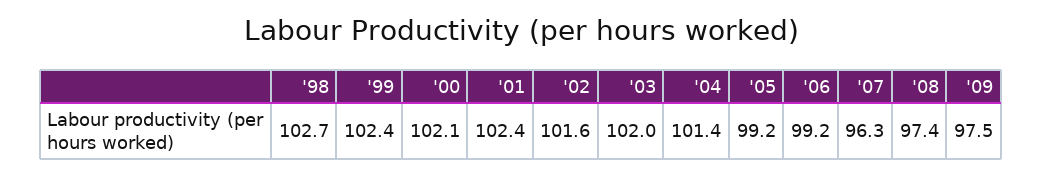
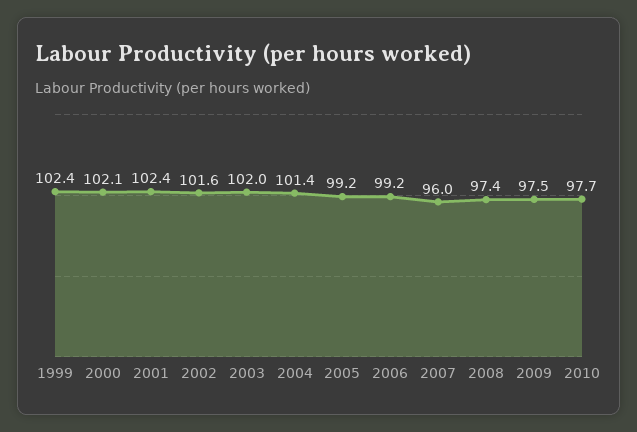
'98: 102.7 -> none
'07: 96.3 -> 96
2010: none -> 97.7

